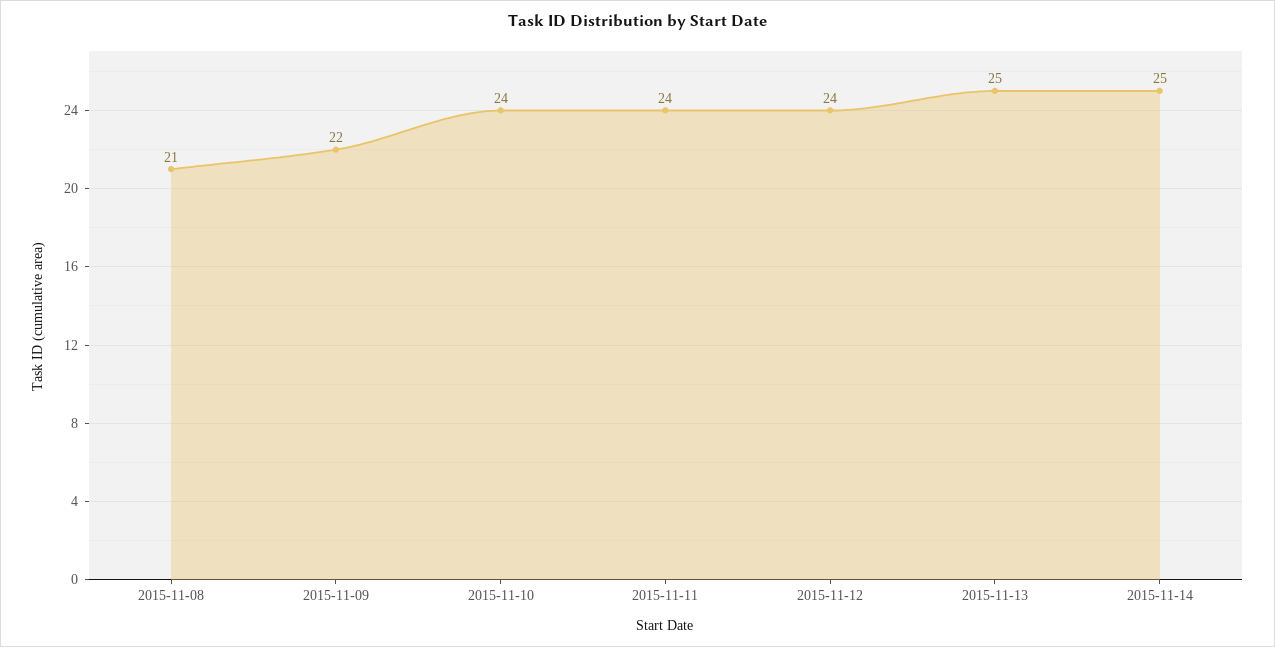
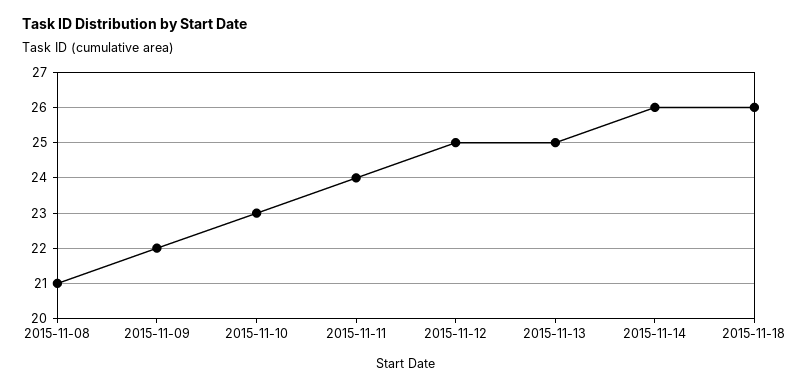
2015-11-10: 24 -> 23
2015-11-12: 24 -> 25
2015-11-14: 25 -> 26
2015-11-18: none -> 26

